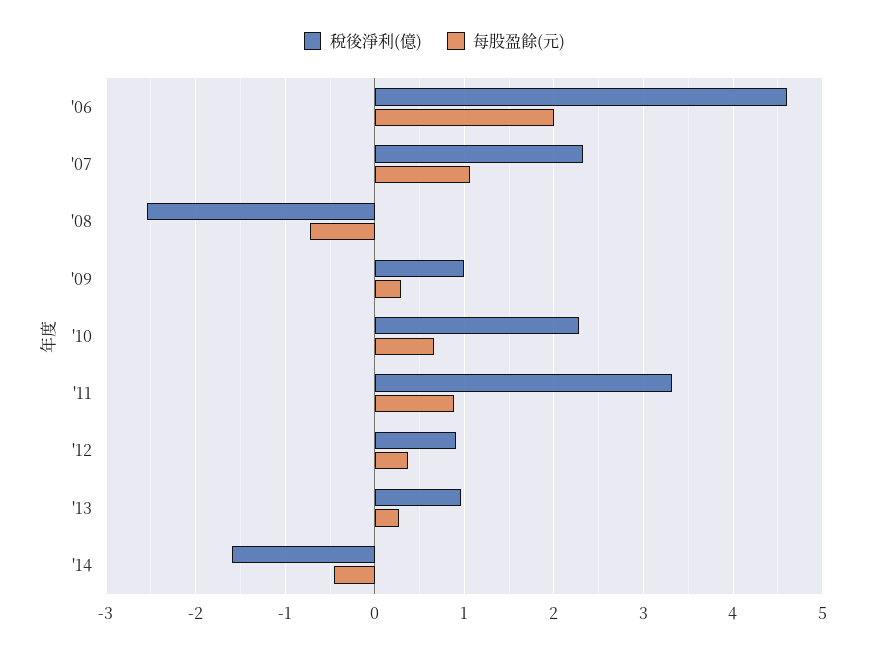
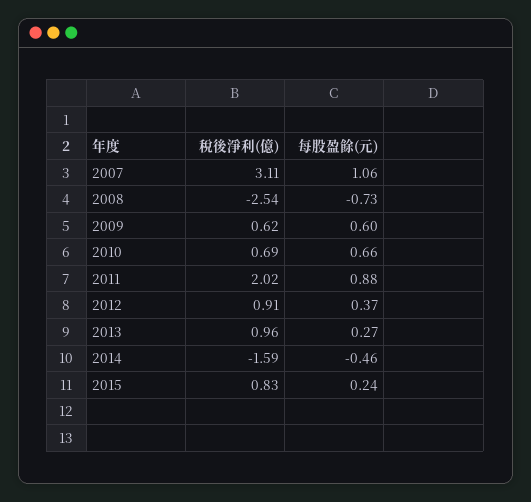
稅後淨利(億), '06: 4.6 -> none
每股盈餘(元), '06: 2 -> none
稅後淨利(億), '07: 2.3 -> 3.11
稅後淨利(億), '09: 1 -> 0.62
每股盈餘(元), '09: 0.3 -> 0.6
稅後淨利(億), '10: 2.3 -> 0.69
稅後淨利(億), '11: 3.3 -> 2.02
稅後淨利(億), 2015: none -> 0.83
每股盈餘(元), 2015: none -> 0.24

